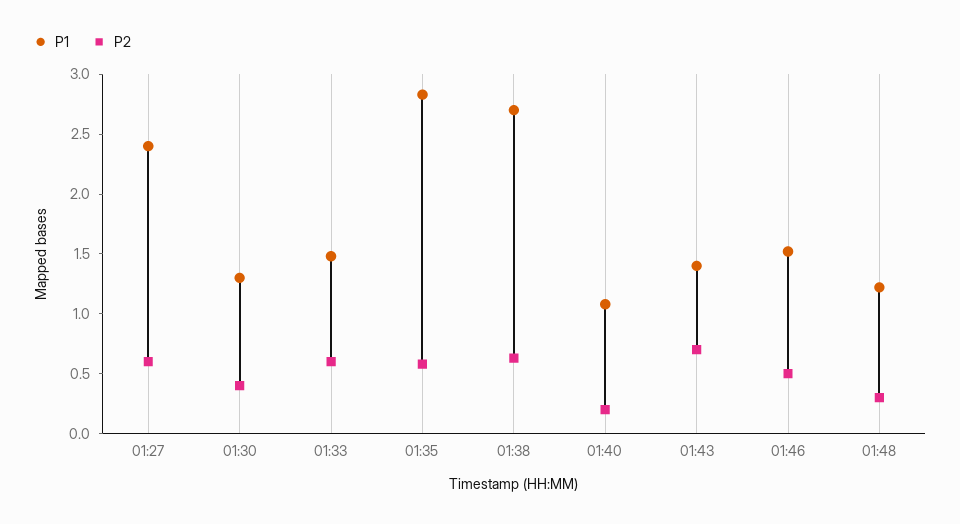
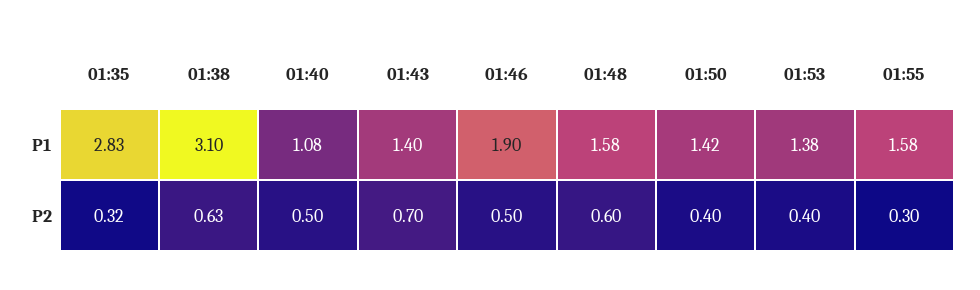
P1, 01:27: 2.4 -> none
P2, 01:27: 0.6 -> none
P1, 01:30: 1.3 -> none
P2, 01:30: 0.4 -> none
P1, 01:33: 1.5 -> none
P2, 01:33: 0.6 -> none
P2, 01:35: 0.6 -> 0.32
P1, 01:38: 2.7 -> 3.1
P2, 01:40: 0.2 -> 0.5
P1, 01:46: 1.5 -> 1.9
P1, 01:48: 1.2 -> 1.58
P2, 01:48: 0.3 -> 0.6
P1, 01:50: none -> 1.42
P1, 01:53: none -> 1.38
P1, 01:55: none -> 1.58
P2, 01:50: none -> 0.4
P2, 01:53: none -> 0.4
P2, 01:55: none -> 0.3

